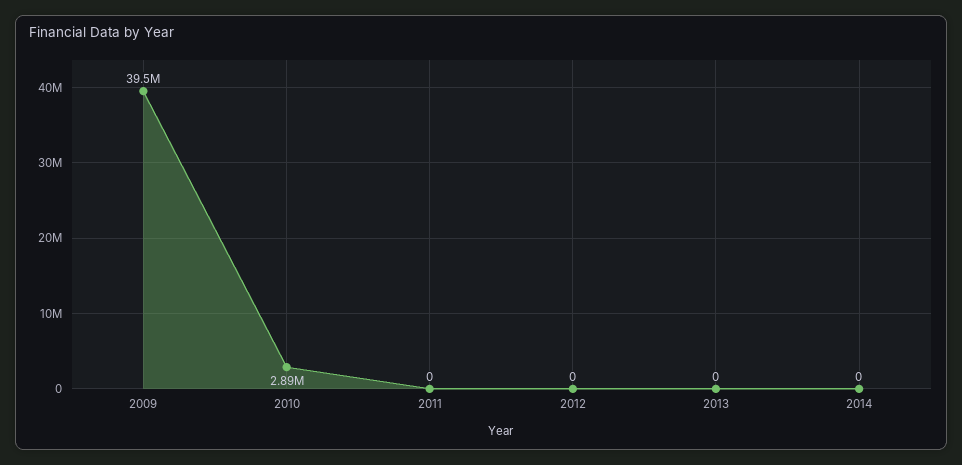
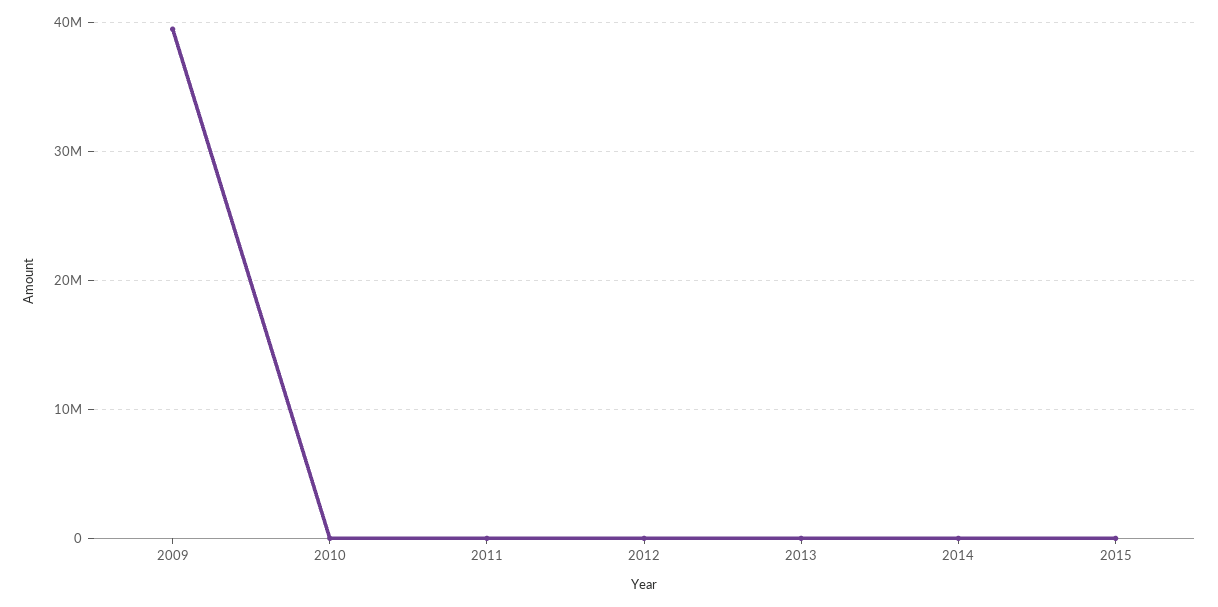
2010: 2890000 -> 0
2015: none -> 0

